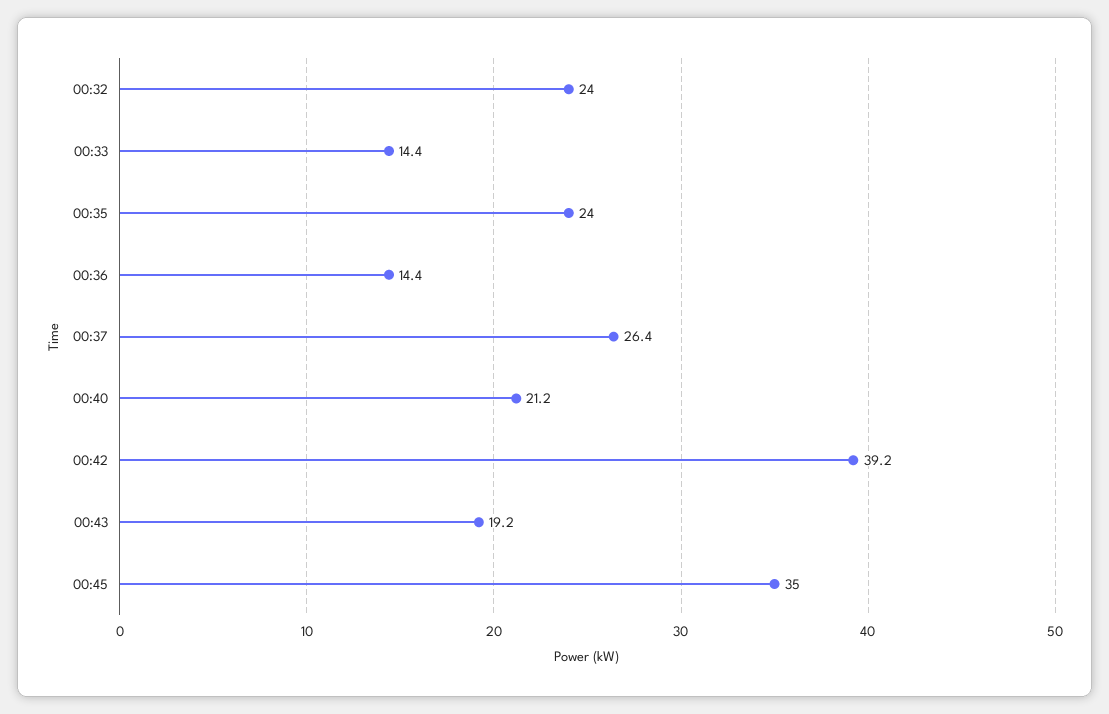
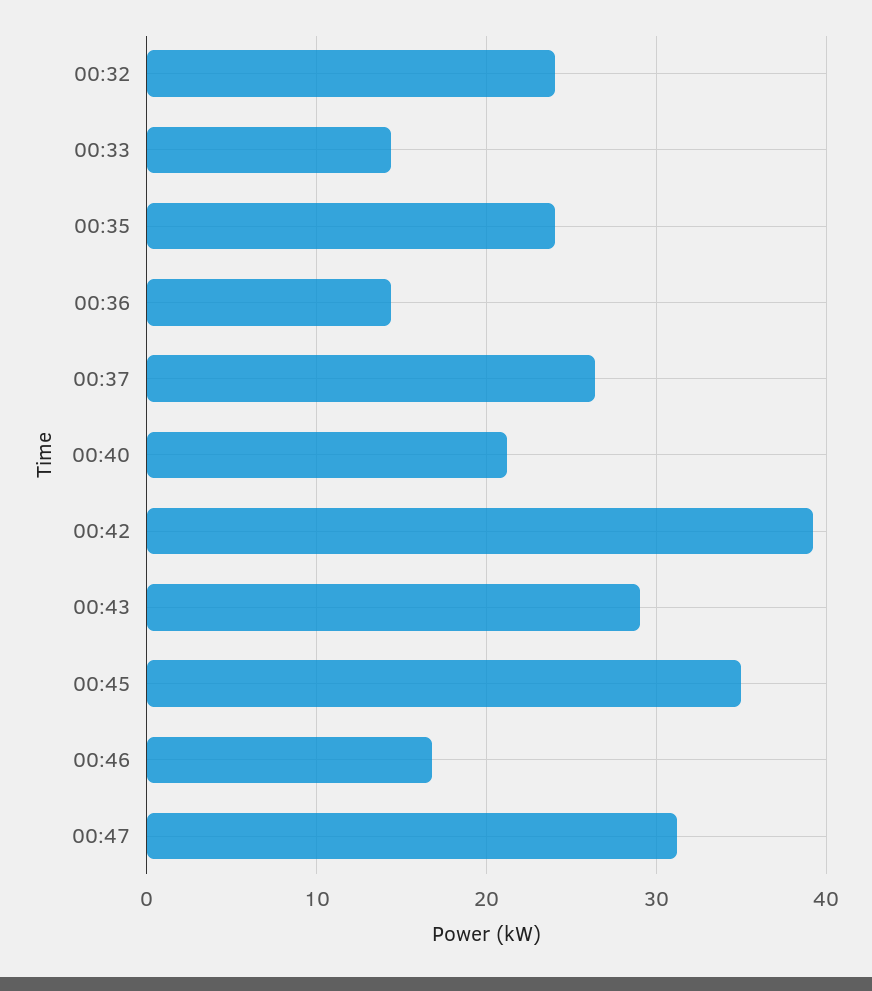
00:43: 19.2 -> 29
00:46: none -> 17
00:47: none -> 31

